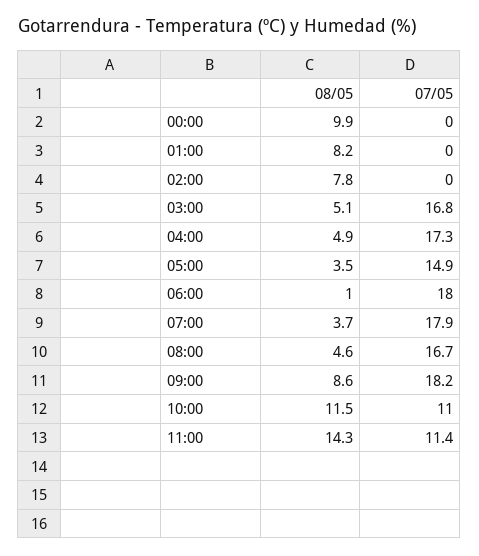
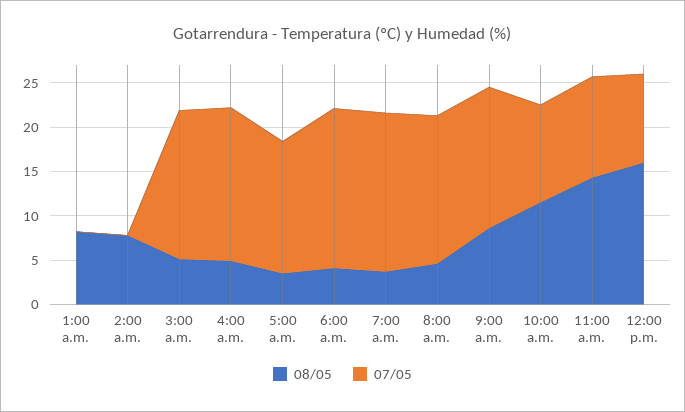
08/05, 00:00: 9.9 -> none
07/05, 00:00: 0 -> none
08/05, 06:00: 1 -> 4
07/05, 09:00: 18.2 -> 16
08/05, 12:00 p.m.: none -> 16
07/05, 12:00 p.m.: none -> 10

